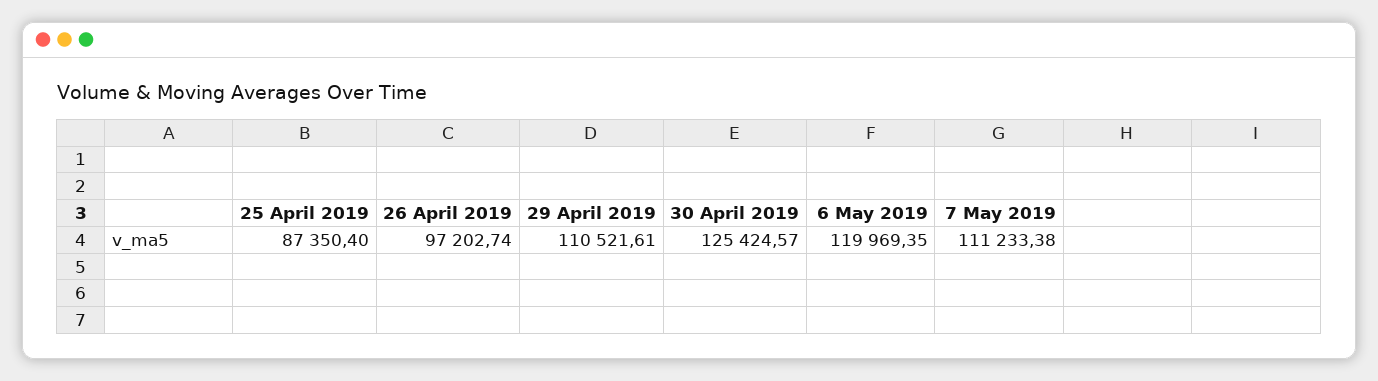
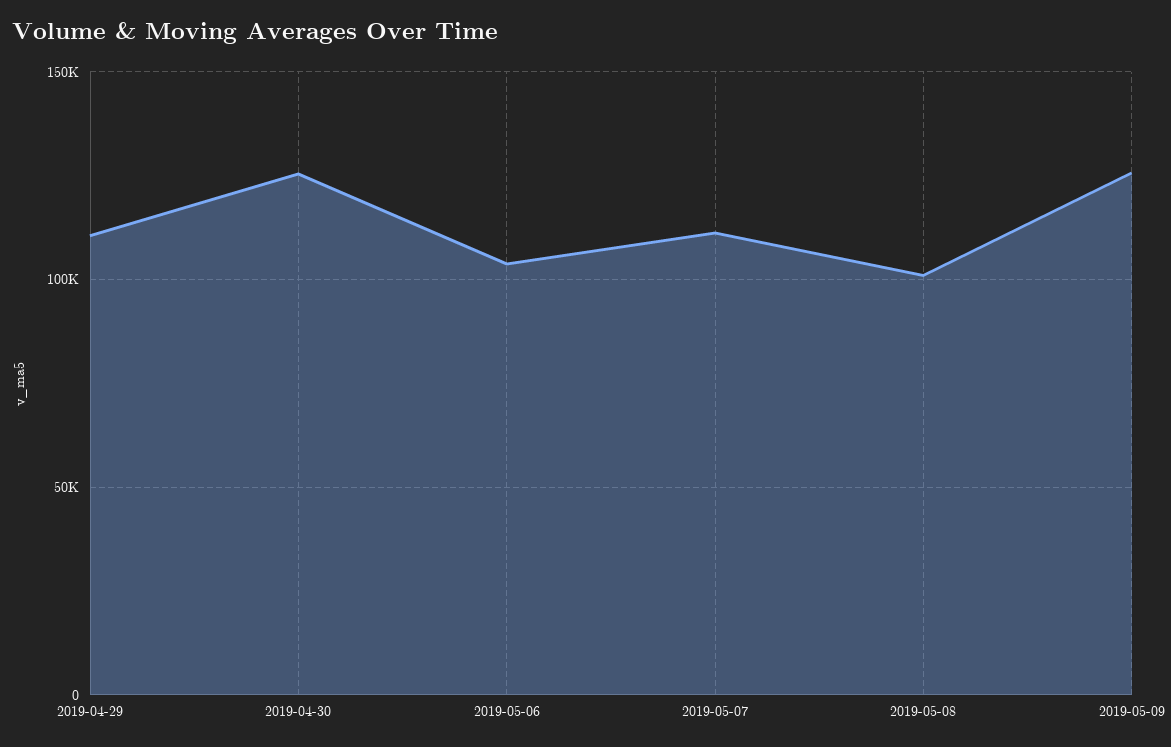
25 April 2019: 87350.4 -> none
26 April 2019: 97202.74 -> none
6 May 2019: 119969.35 -> 105000
2019-05-08: none -> 100000
2019-05-09: none -> 125000

